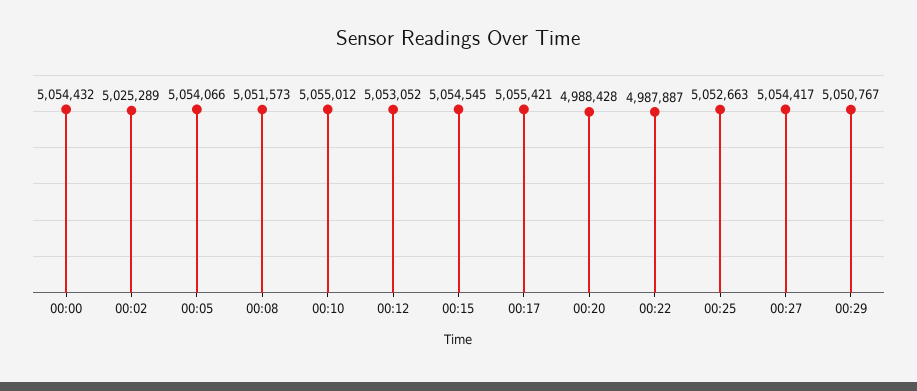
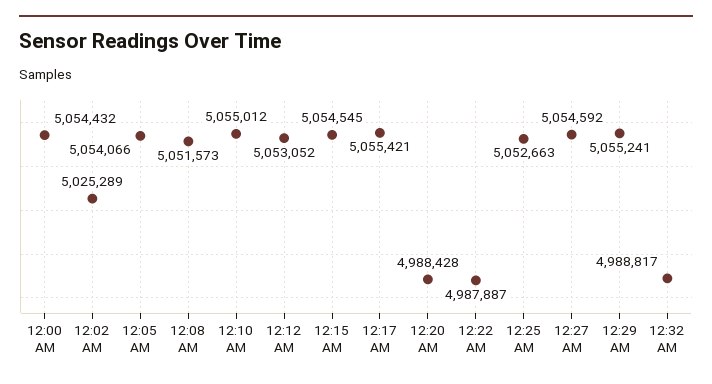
00:27: 5054417 -> 5054592
00:29: 5050767 -> 5055241
12:32 AM: none -> 4988817

